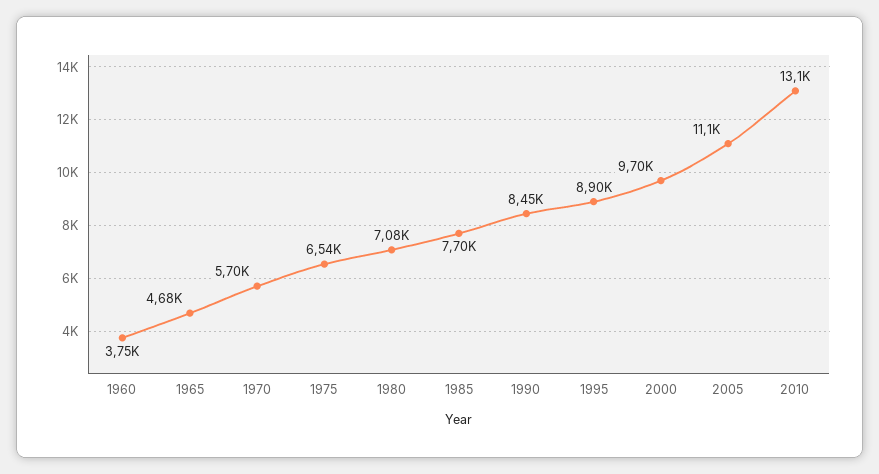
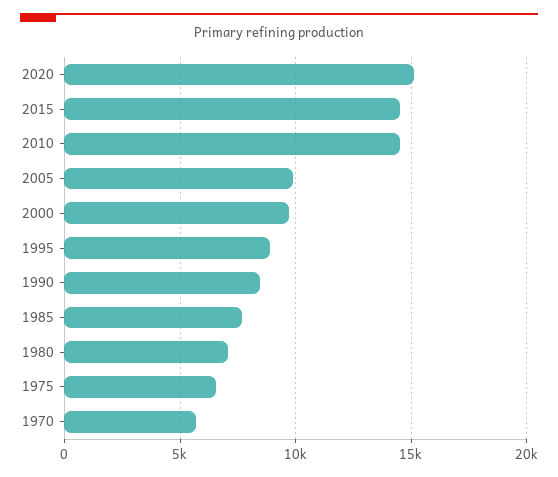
1960: 3750 -> none
1965: 4680 -> none
2005: 11100 -> 10000
2010: 13100 -> 14500
2020: none -> 15000
2015: none -> 14500

